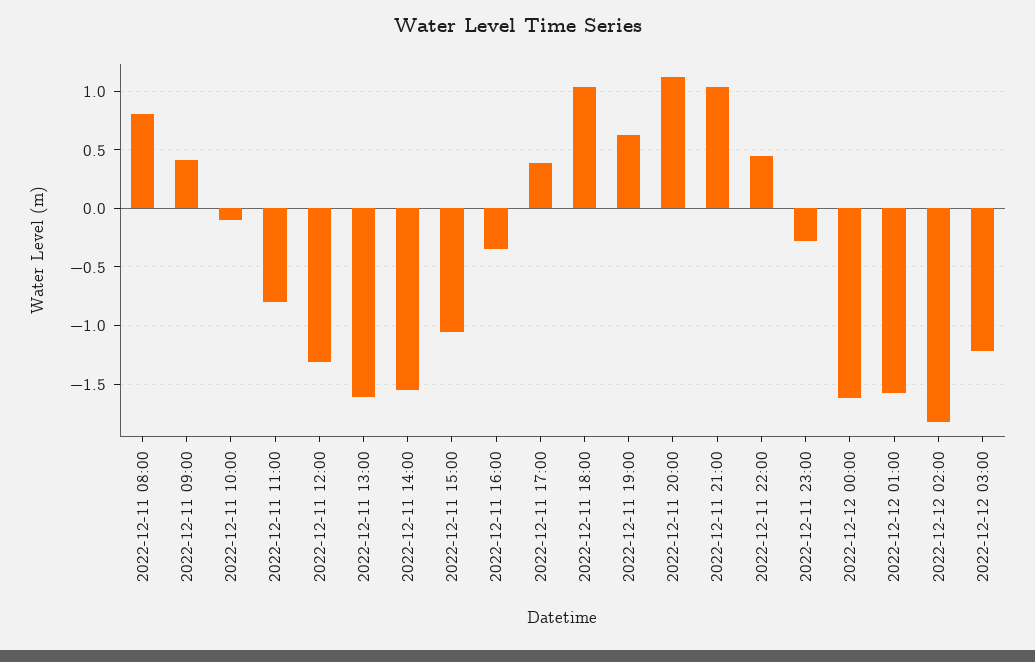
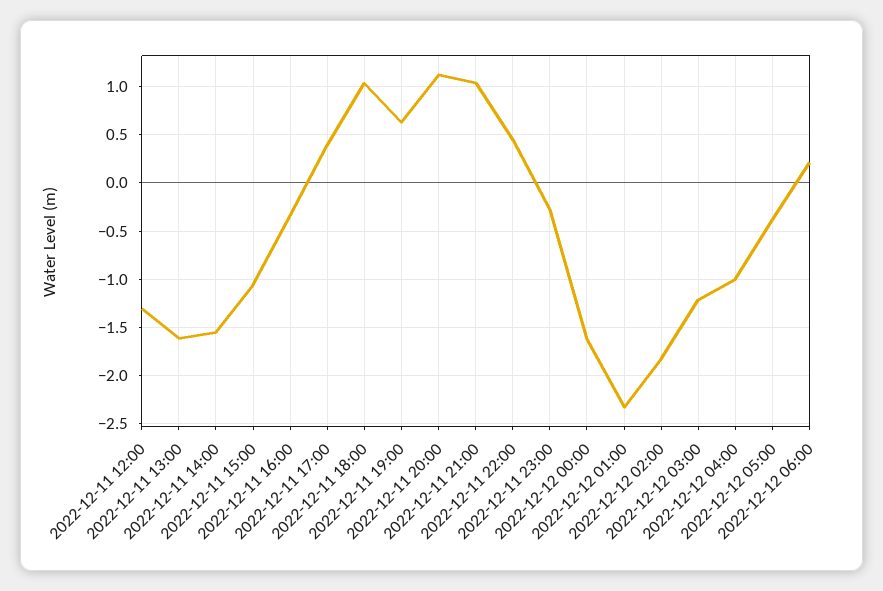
2022-12-11 08:00: 0.8 -> none
2022-12-11 09:00: 0.4 -> none
2022-12-11 10:00: -0.1 -> none
2022-12-11 11:00: -0.8 -> none
2022-12-12 01:00: -1.6 -> -2.3
2022-12-12 04:00: none -> -1
2022-12-12 05:00: none -> -0.4
2022-12-12 06:00: none -> 0.2

